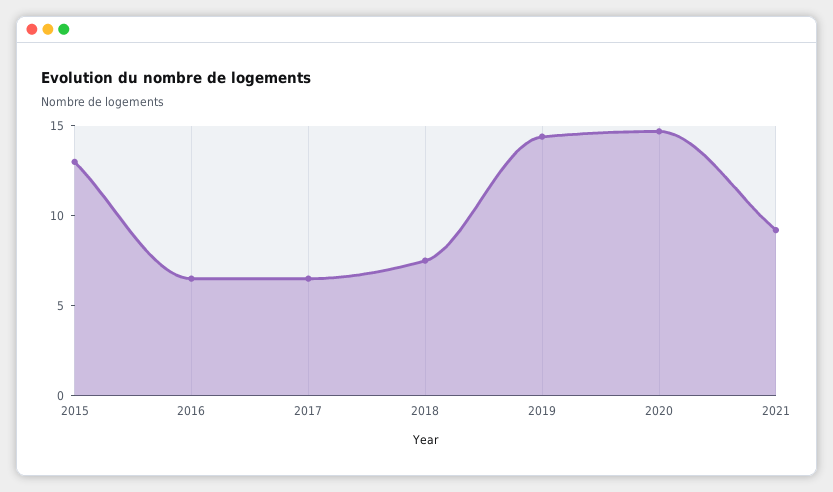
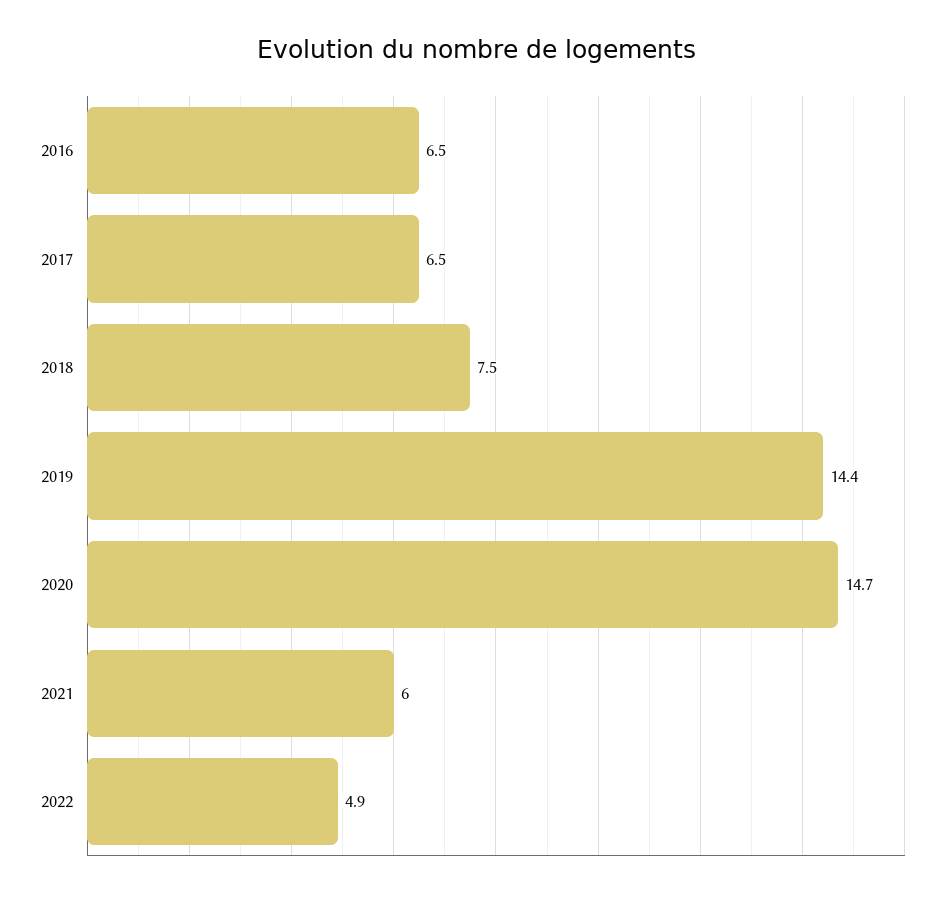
2015: 13 -> none
2021: 9 -> 6
2022: none -> 4.9

